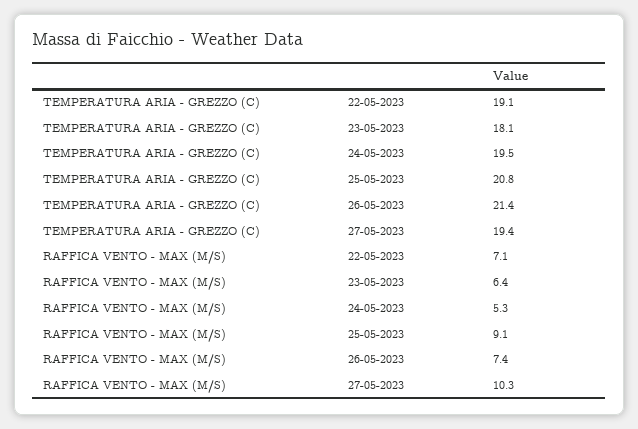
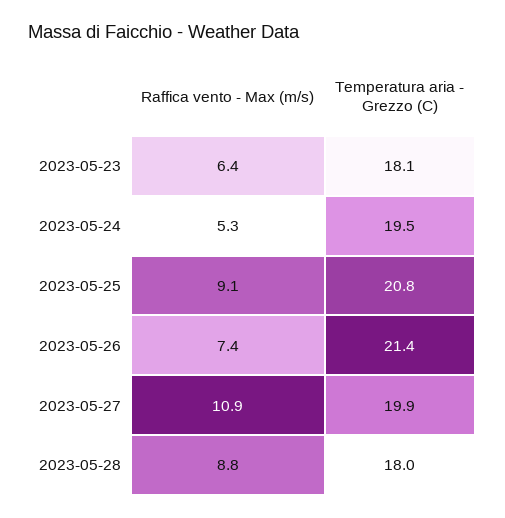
TEMPERATURA ARIA - GREZZO (C), 22-05-2023: 19.1 -> none
TEMPERATURA ARIA - GREZZO (C), 27-05-2023: 19.4 -> 19.9
RAFFICA VENTO - MAX (M/S), 22-05-2023: 7.1 -> none
RAFFICA VENTO - MAX (M/S), 27-05-2023: 10.3 -> 10.9
RAFFICA VENTO - MAX (M/S), 2023-05-28: none -> 8.8
TEMPERATURA ARIA - GREZZO (C), 2023-05-28: none -> 18

